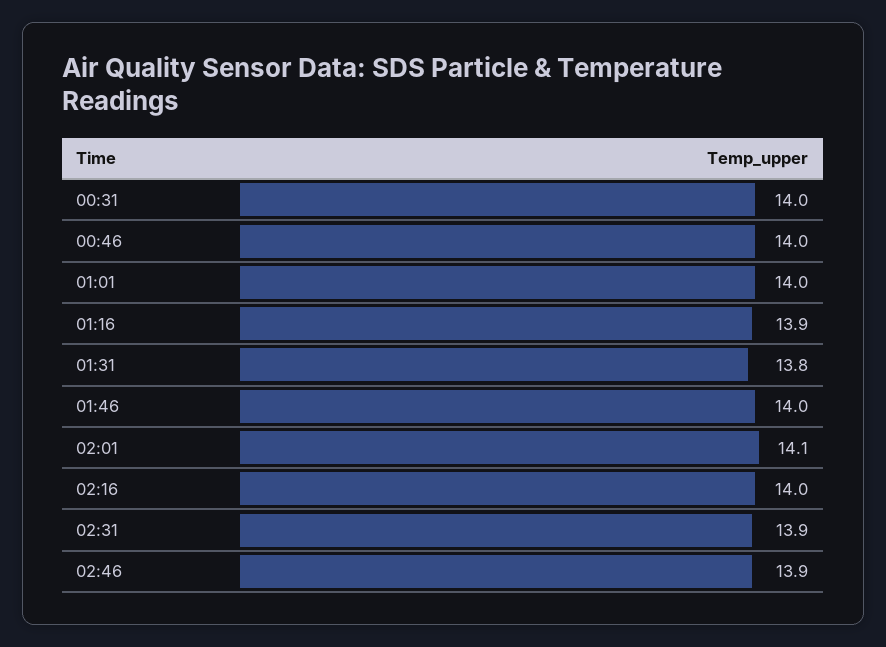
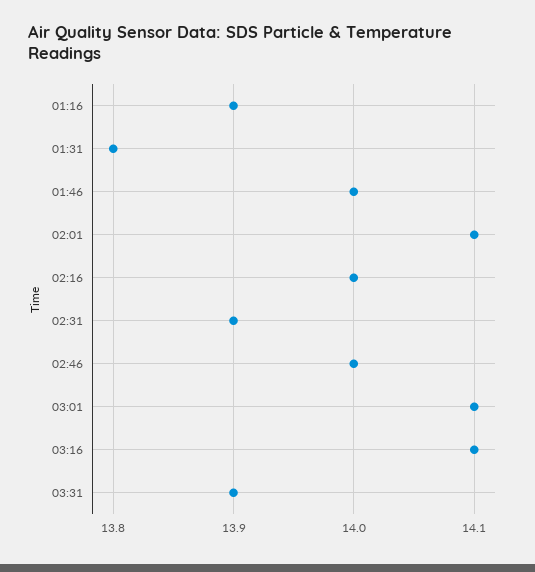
00:31: 14 -> none
00:46: 14 -> none
01:01: 14 -> none
02:46: 13.9 -> 14
03:01: none -> 14.1
03:16: none -> 14.1
03:31: none -> 13.9

